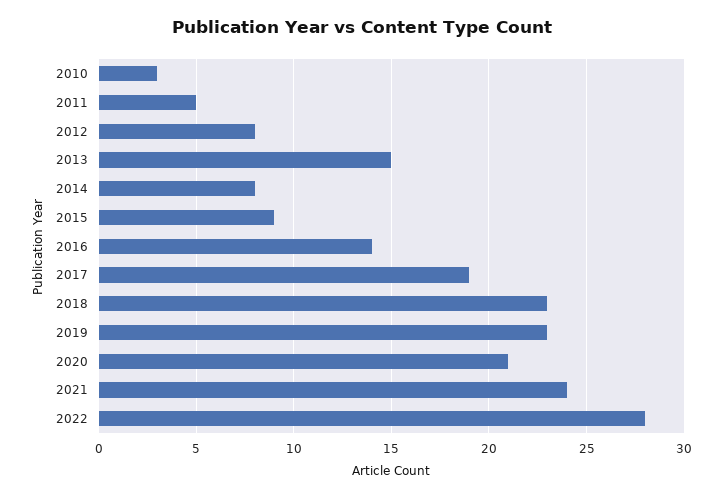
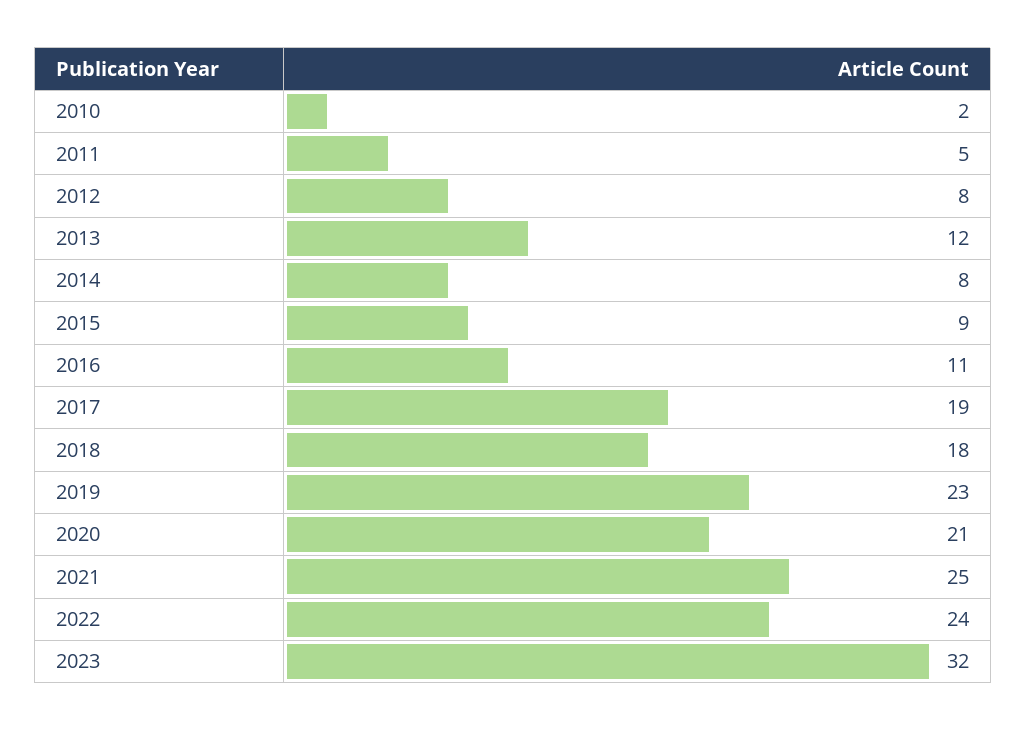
2010: 3 -> 2
2013: 15 -> 12
2016: 14 -> 11
2018: 23 -> 18
2021: 24 -> 25
2022: 28 -> 24
2023: none -> 32

